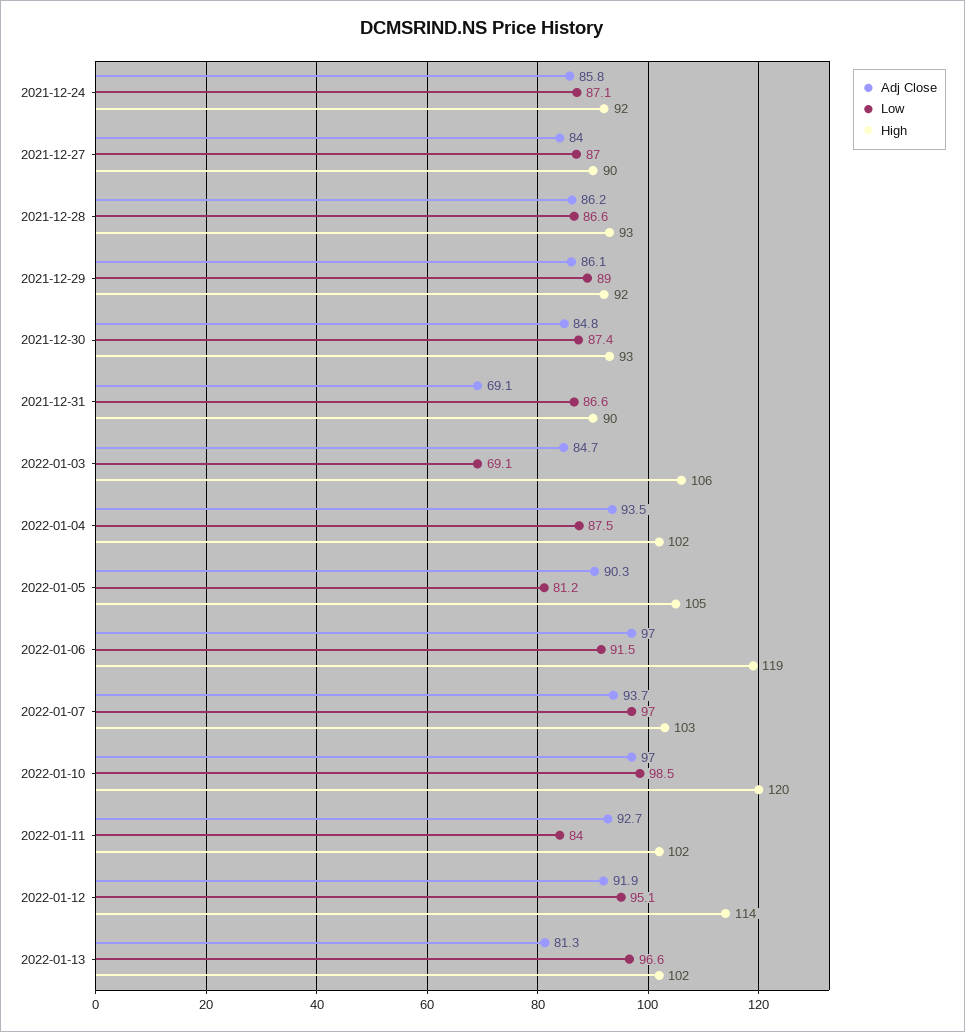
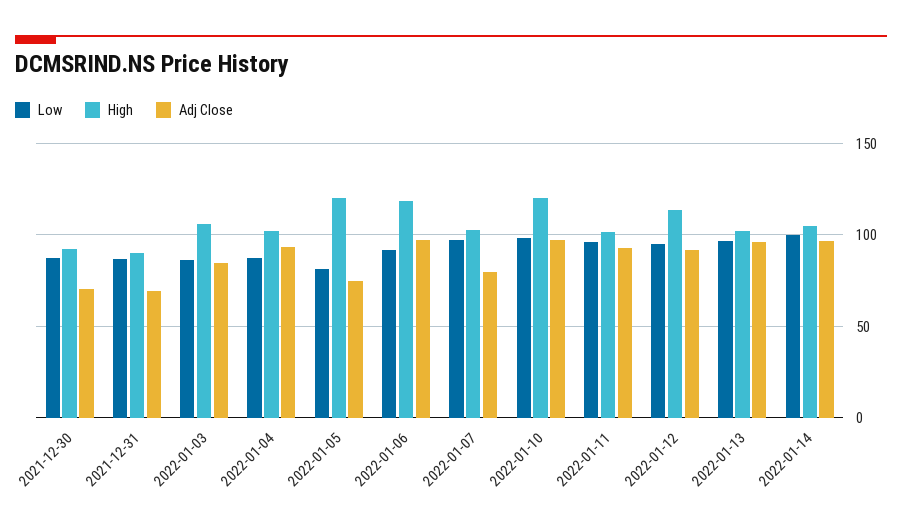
Adj Close, 2021-12-24: 85.8 -> none
Low, 2021-12-24: 87.1 -> none
High, 2021-12-24: 92 -> none
Adj Close, 2021-12-27: 84 -> none
Low, 2021-12-27: 87 -> none
High, 2021-12-27: 90 -> none
Adj Close, 2021-12-28: 86.2 -> none
Low, 2021-12-28: 86.6 -> none
High, 2021-12-28: 93 -> none
Adj Close, 2021-12-29: 86.1 -> none
Low, 2021-12-29: 89 -> none
High, 2021-12-29: 92 -> none
Adj Close, 2021-12-30: 84.8 -> 70
Low, 2022-01-03: 69.1 -> 85
Adj Close, 2022-01-05: 90.3 -> 75
High, 2022-01-05: 105 -> 120
Adj Close, 2022-01-07: 93.7 -> 80
Low, 2022-01-11: 84 -> 95
Adj Close, 2022-01-13: 81.3 -> 95
Low, 2022-01-14: none -> 100
High, 2022-01-14: none -> 105
Adj Close, 2022-01-14: none -> 95

